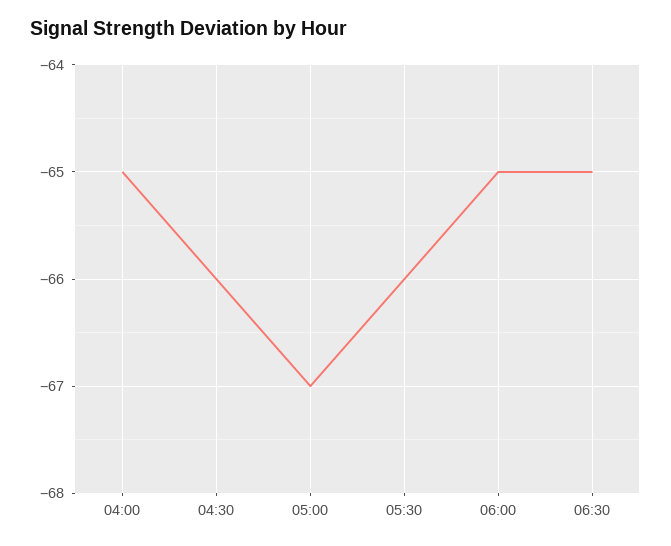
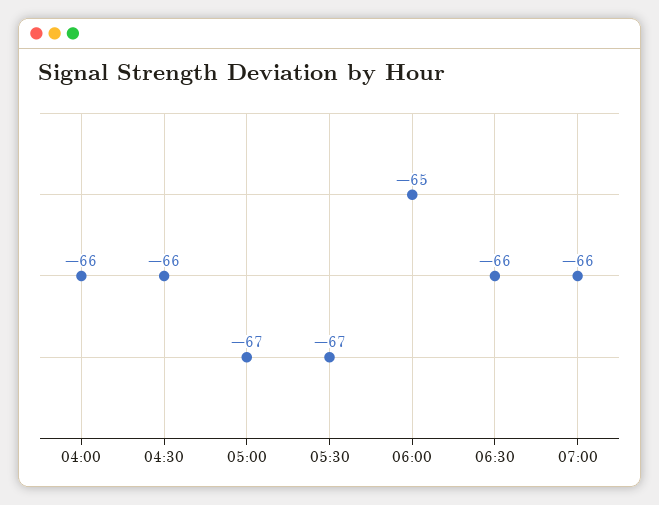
04:00: -65 -> -66
05:30: -66 -> -67
06:30: -65 -> -66
07:00: none -> -66

